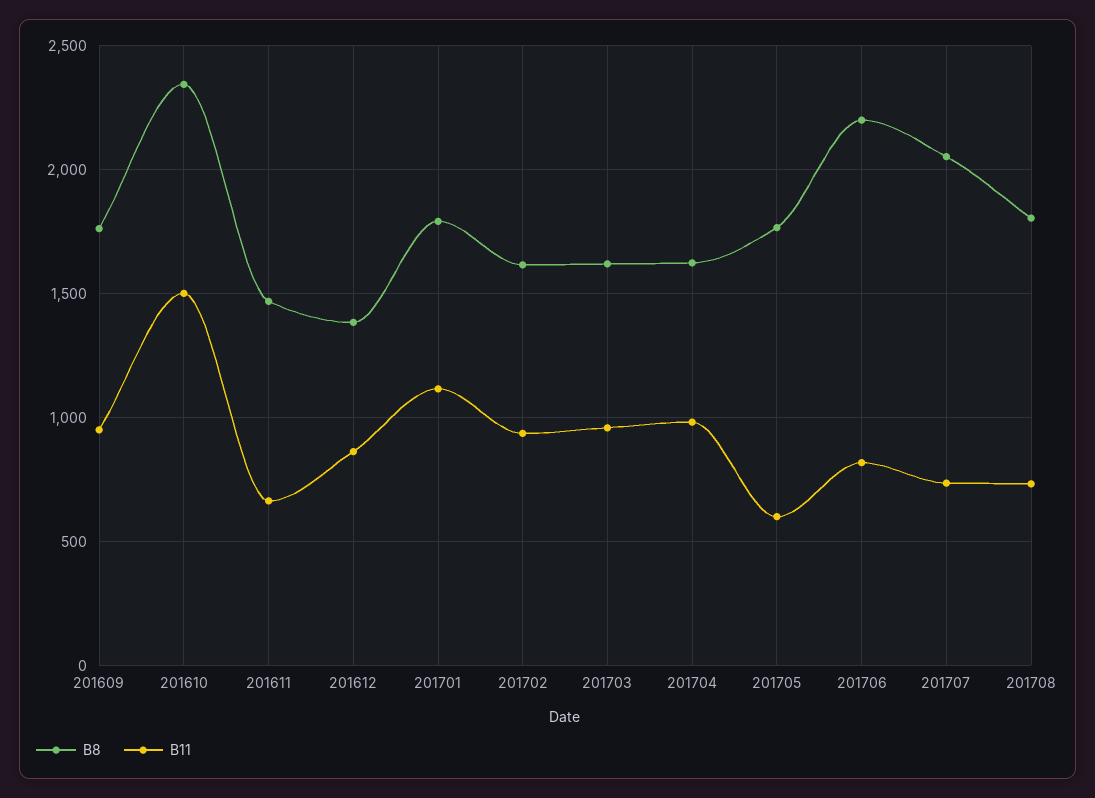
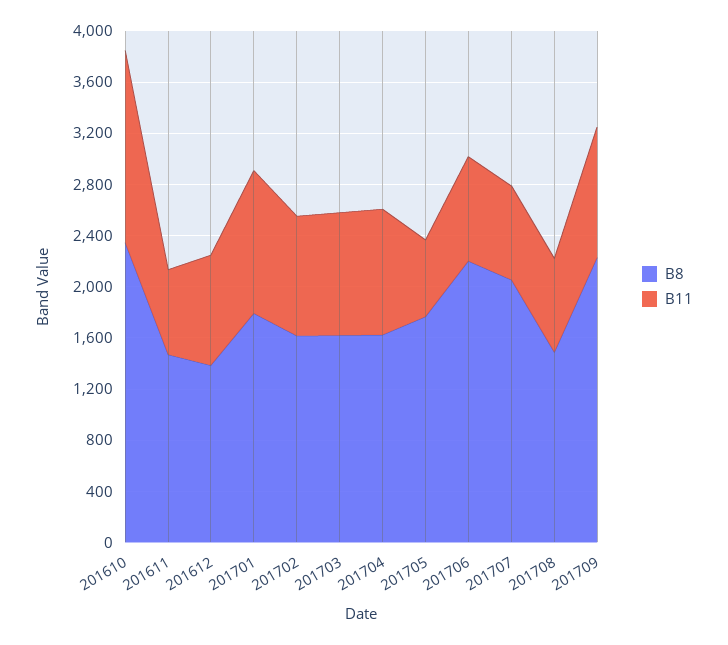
B8, 201609: 1750 -> none
B11, 201609: 950 -> none
B8, 201708: 1800 -> 1500
B8, 201709: none -> 2200
B11, 201709: none -> 1000

